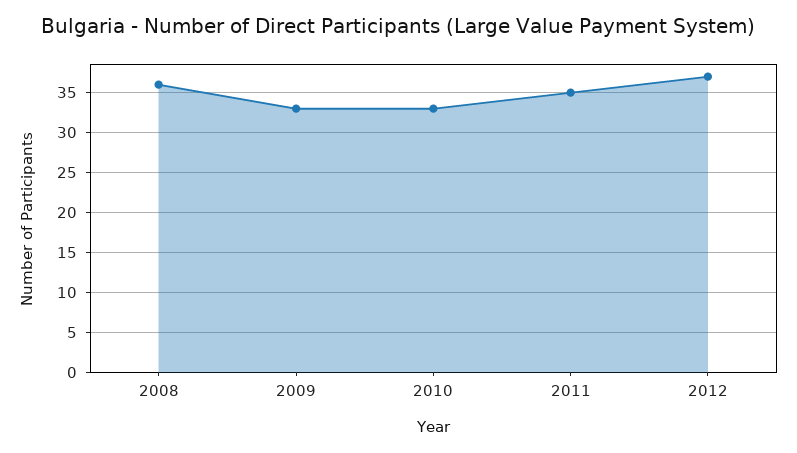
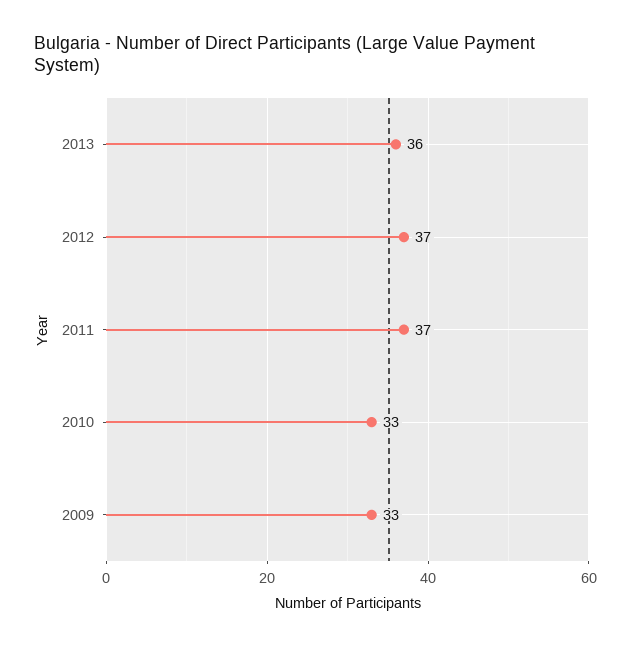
2008: 36 -> none
2011: 35 -> 37
2013: none -> 36

